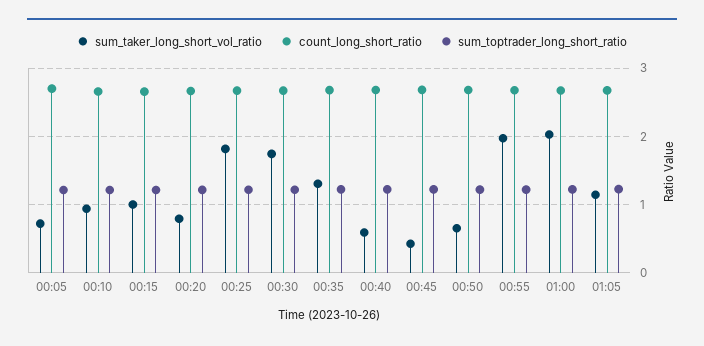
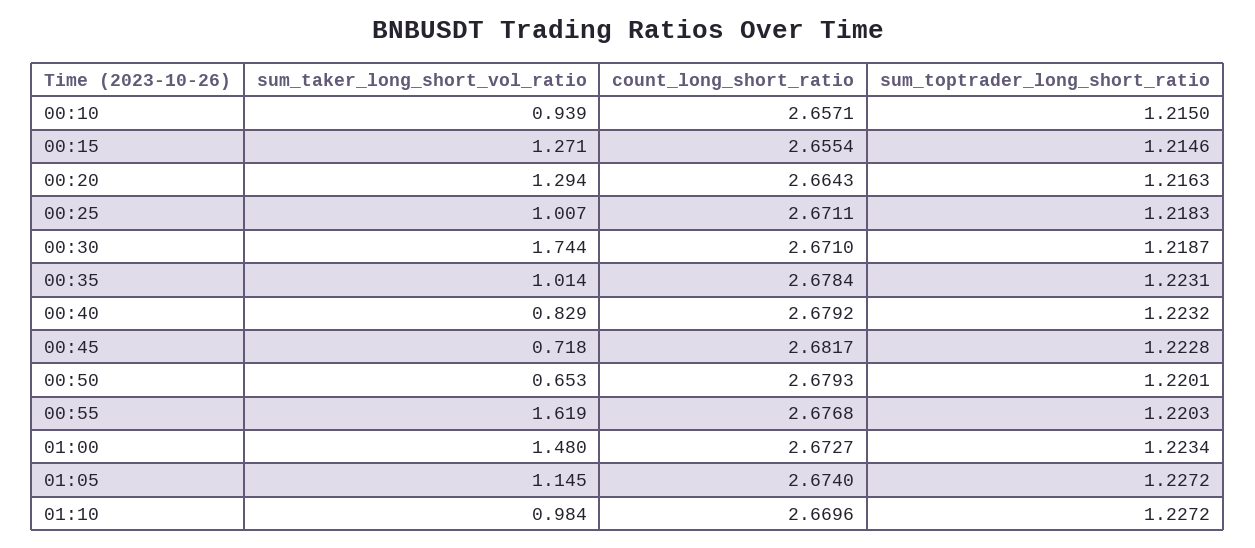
sum_taker_long_short_vol_ratio, 00:05: 0.7 -> none
count_long_short_ratio, 00:05: 2.7 -> none
sum_toptrader_long_short_ratio, 00:05: 1.2 -> none
sum_taker_long_short_vol_ratio, 00:15: 1 -> 1.271
sum_taker_long_short_vol_ratio, 00:20: 0.8 -> 1.294
sum_taker_long_short_vol_ratio, 00:25: 1.8 -> 1.007
sum_taker_long_short_vol_ratio, 00:35: 1.3 -> 1.014
sum_taker_long_short_vol_ratio, 00:40: 0.6 -> 0.829
sum_taker_long_short_vol_ratio, 00:45: 0.4 -> 0.718
sum_taker_long_short_vol_ratio, 00:55: 2 -> 1.619
sum_taker_long_short_vol_ratio, 01:00: 2 -> 1.48
sum_taker_long_short_vol_ratio, 01:10: none -> 0.984
count_long_short_ratio, 01:10: none -> 2.6696
sum_toptrader_long_short_ratio, 01:10: none -> 1.2272

